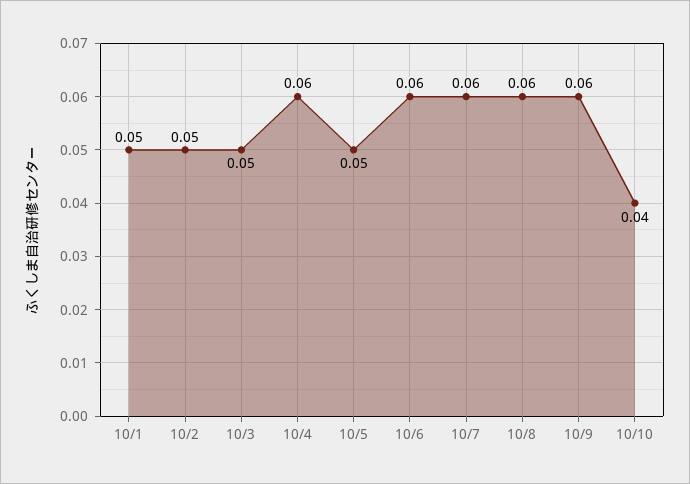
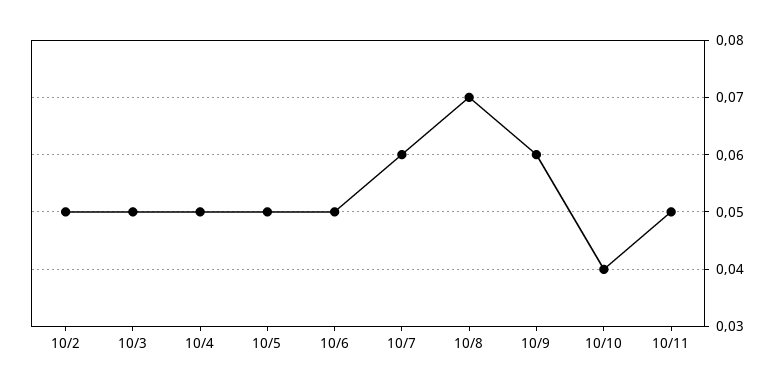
10/1: 0.05 -> none
10/4: 0.06 -> 0.05
10/6: 0.06 -> 0.05
10/8: 0.06 -> 0.07
10/11: none -> 0.05

